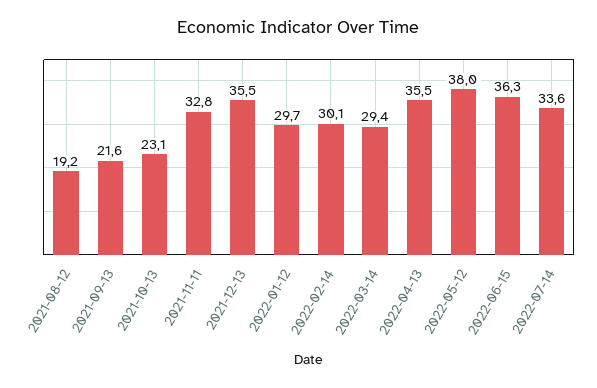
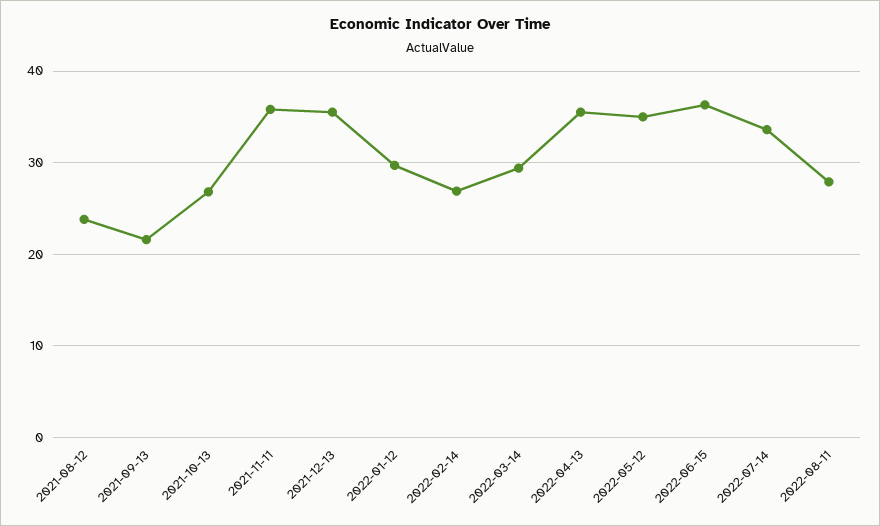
2021-08-12: 19.2 -> 24
2021-10-13: 23.1 -> 27
2021-11-11: 32.8 -> 36
2022-02-14: 30.1 -> 27
2022-05-12: 38 -> 35
2022-08-11: none -> 28

